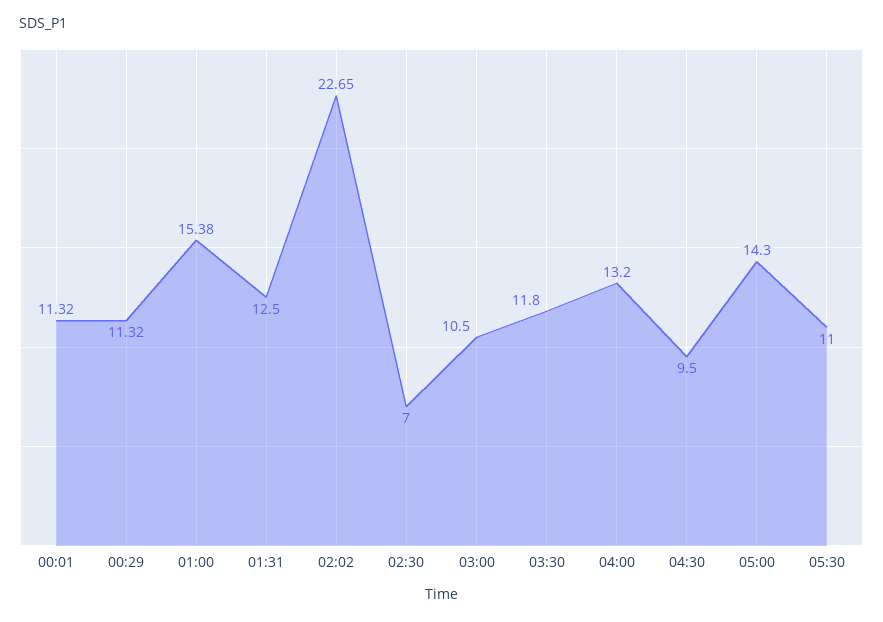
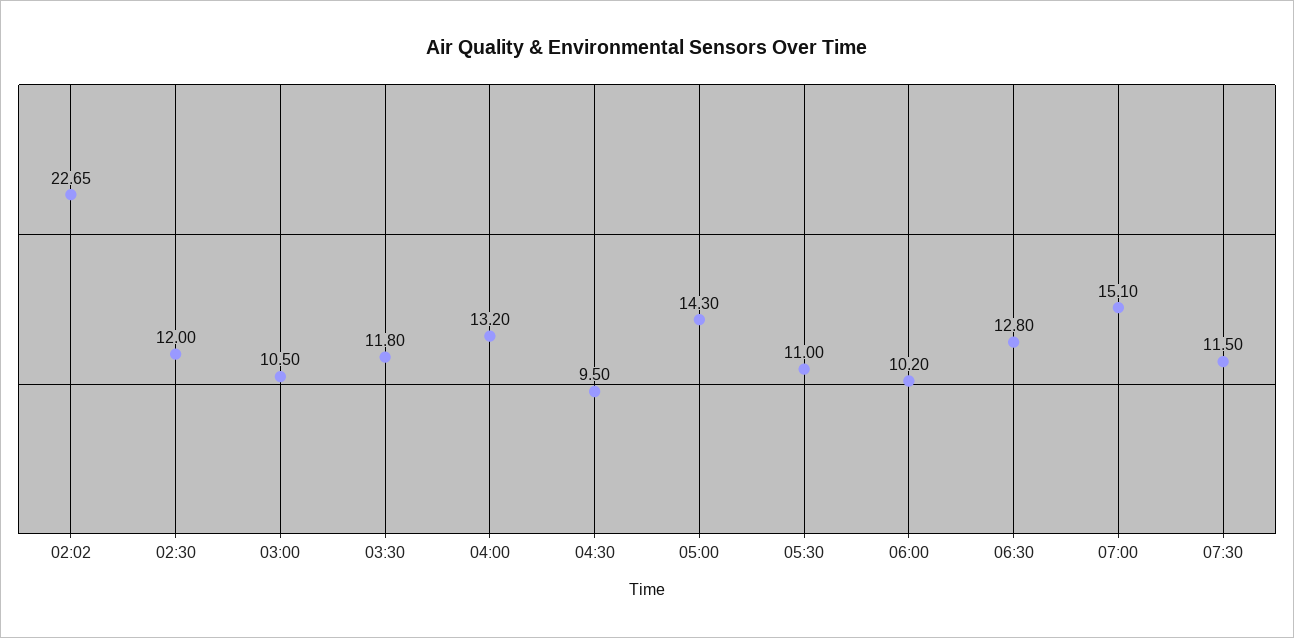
00:01: 11.32 -> none
00:29: 11.32 -> none
01:00: 15.38 -> none
01:31: 12.5 -> none
02:30: 7 -> 12
06:00: none -> 10.2
06:30: none -> 12.8
07:00: none -> 15.1
07:30: none -> 11.5

